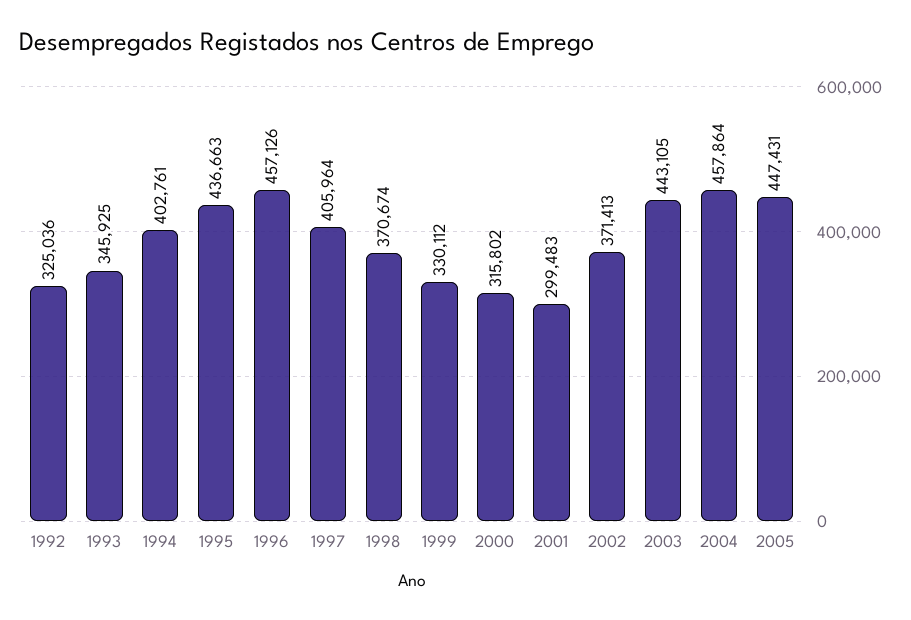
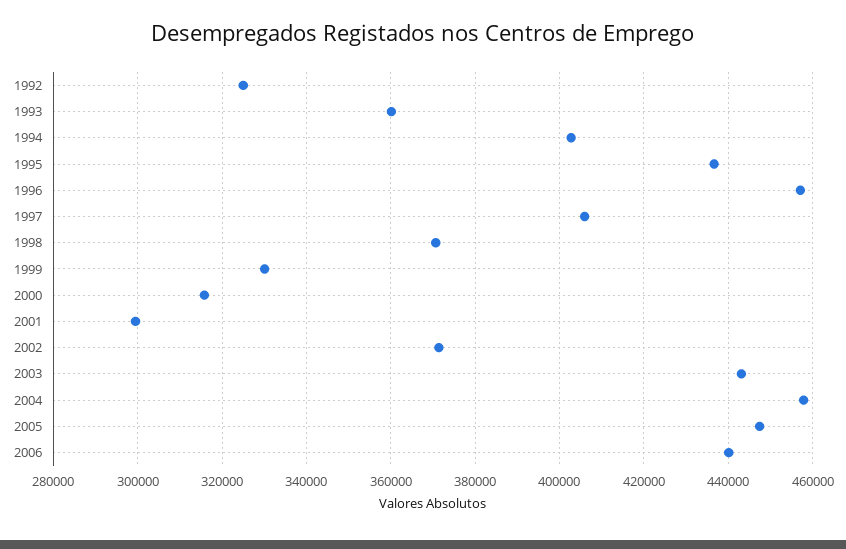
1993: 345925 -> 360000
2006: none -> 440000

